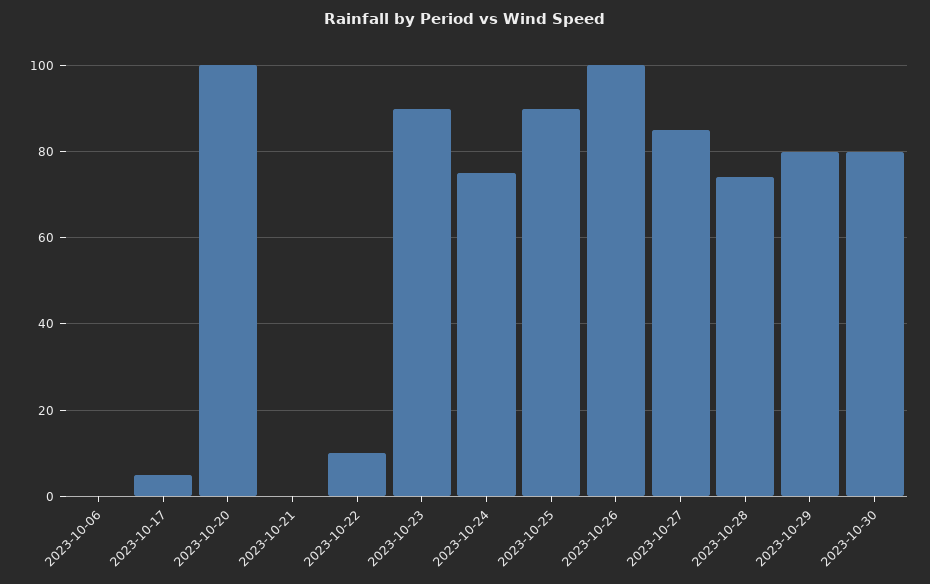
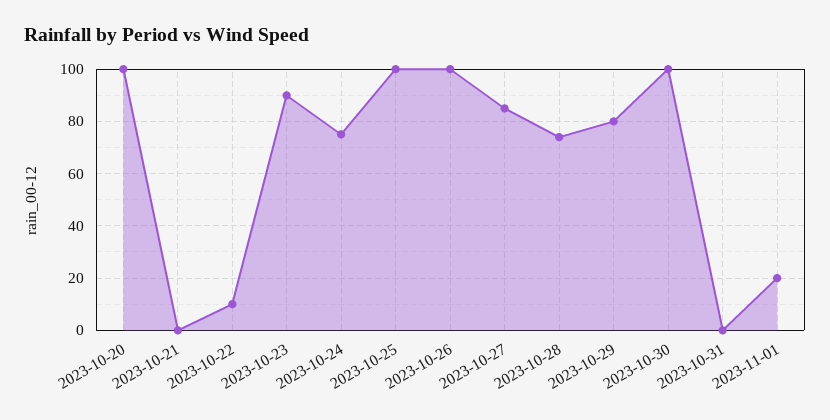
2023-10-06: 0 -> none
2023-10-17: 5 -> none
2023-10-25: 90 -> 100
2023-10-30: 80 -> 100
2023-10-31: none -> 0
2023-11-01: none -> 20

